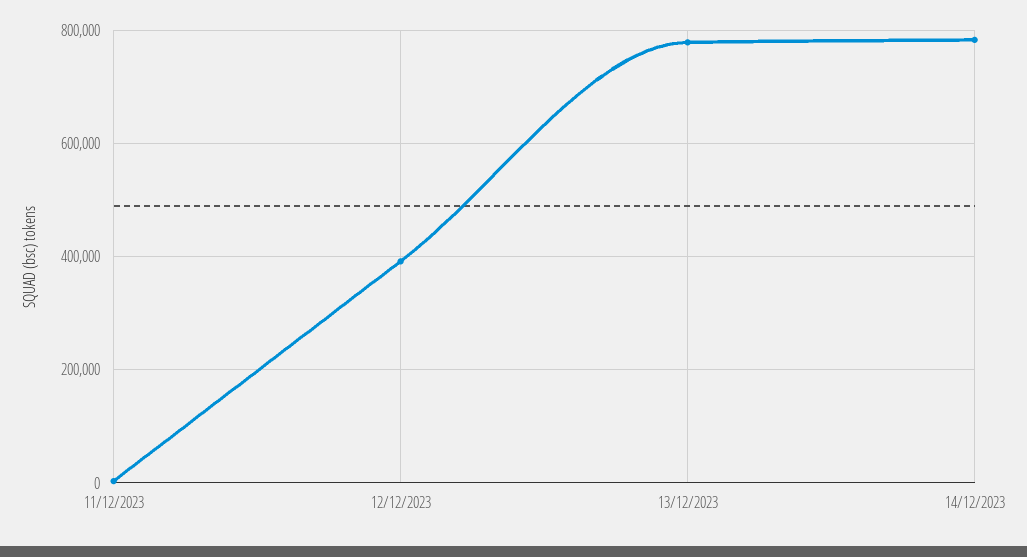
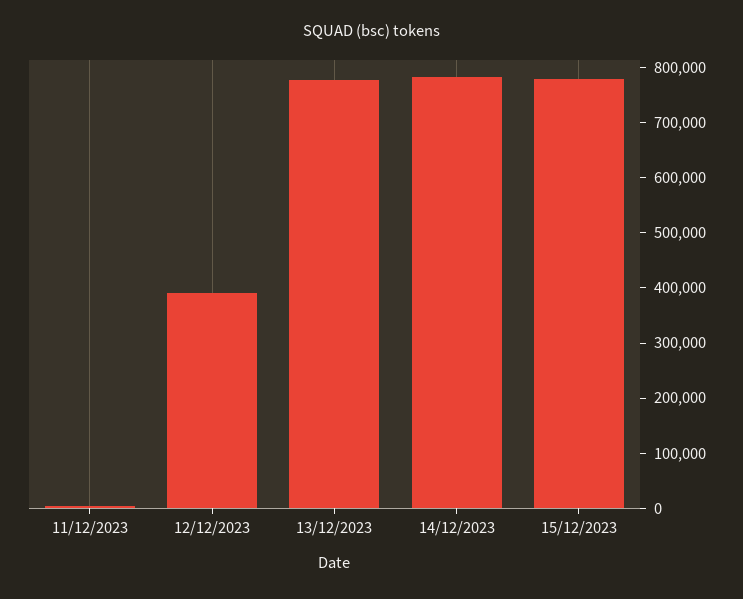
15/12/2023: none -> 780000

